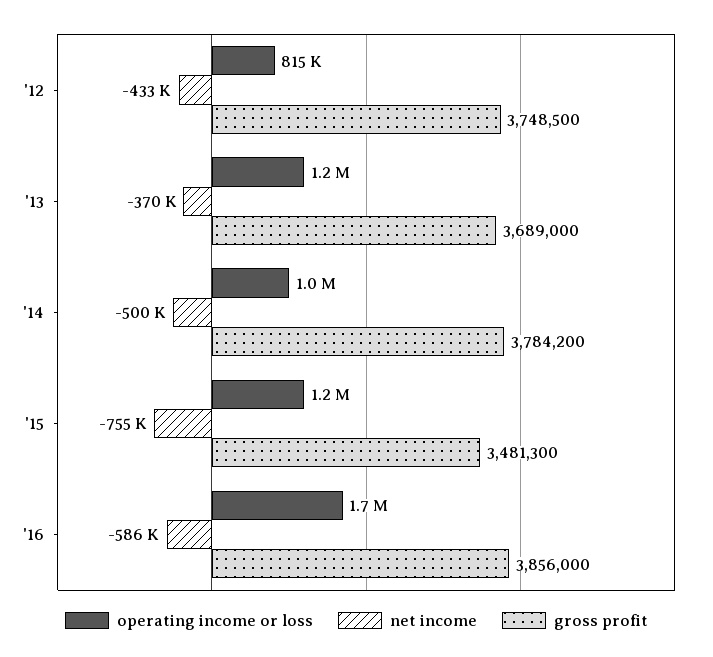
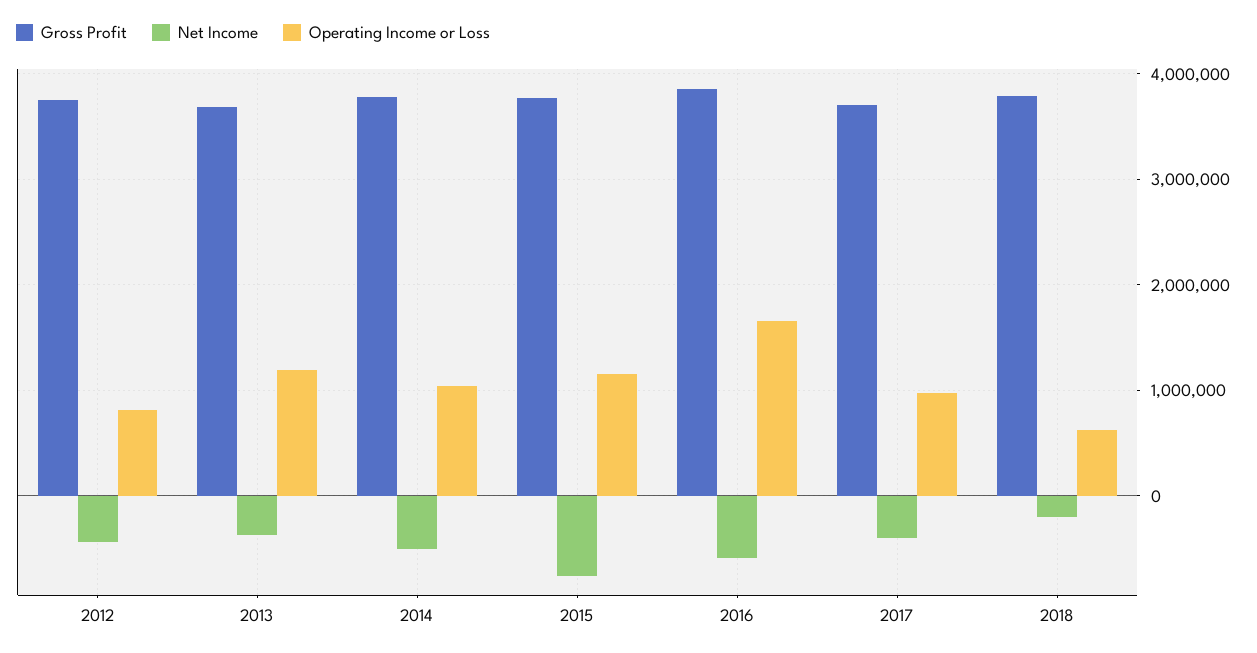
gross profit, '15: 3481300 -> 3800000
gross profit, 2017: none -> 3700000
net income, 2017: none -> -400000
operating income or loss, 2017: none -> 1000000
gross profit, 2018: none -> 3800000
net income, 2018: none -> -200000
operating income or loss, 2018: none -> 600000

